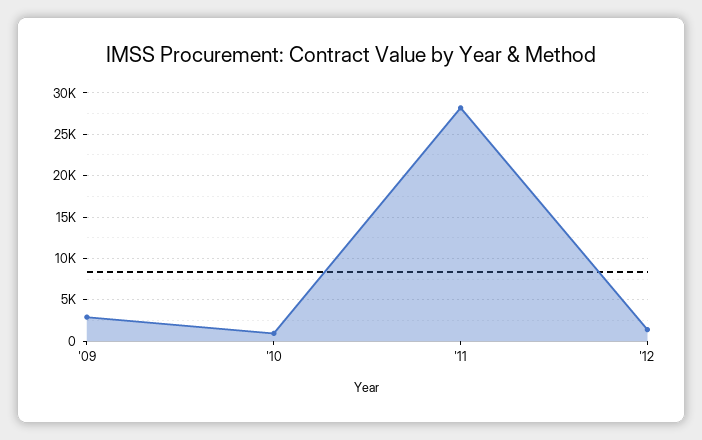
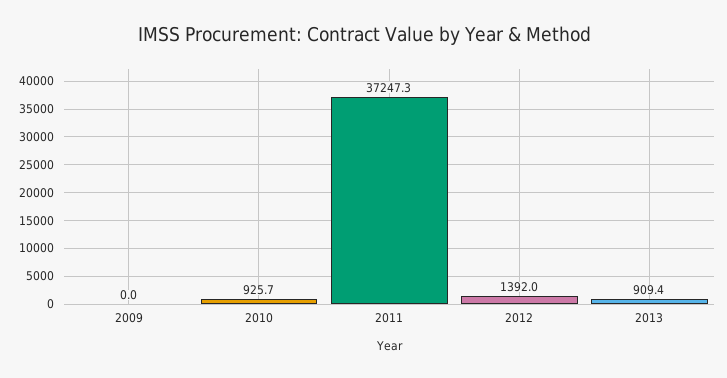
'09: 3000 -> 0
'11: 28000 -> 37247.3
2013: none -> 909.4

